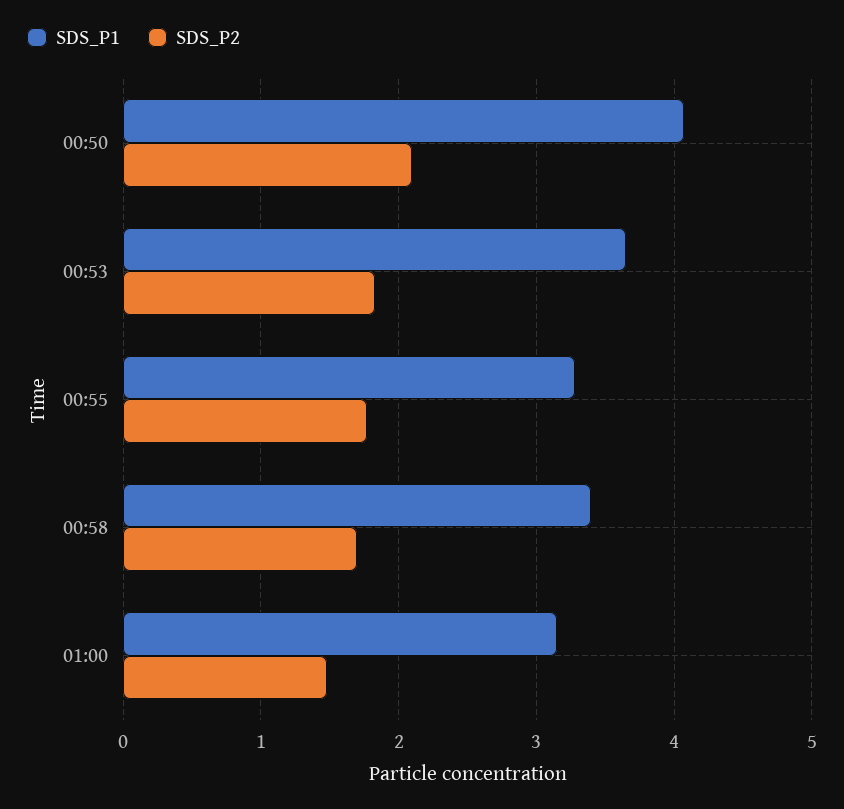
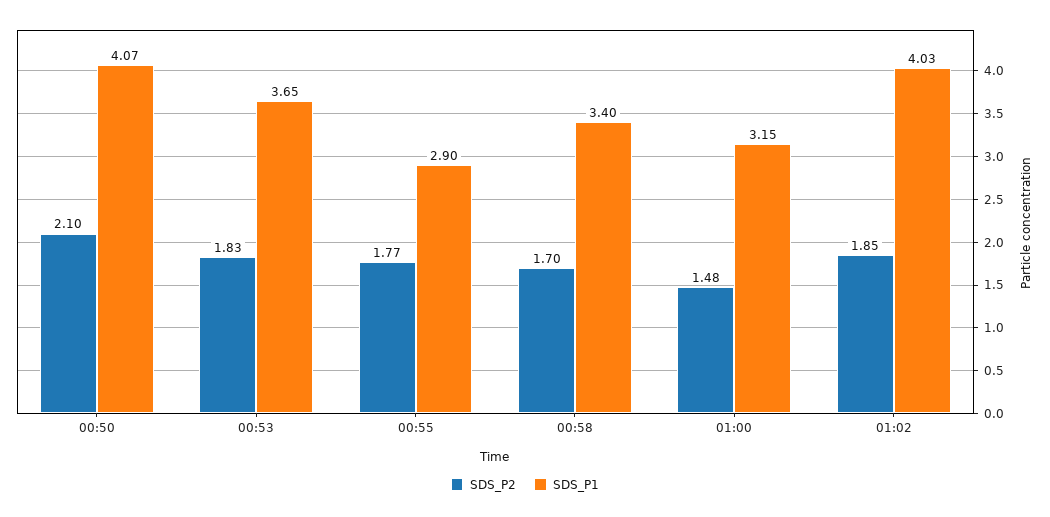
SDS_P1, 00:55: 3.3 -> 2.9
SDS_P2, 01:02: none -> 1.85
SDS_P1, 01:02: none -> 4.03

